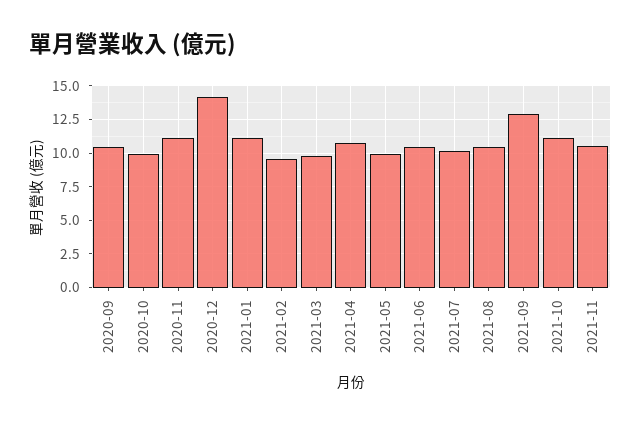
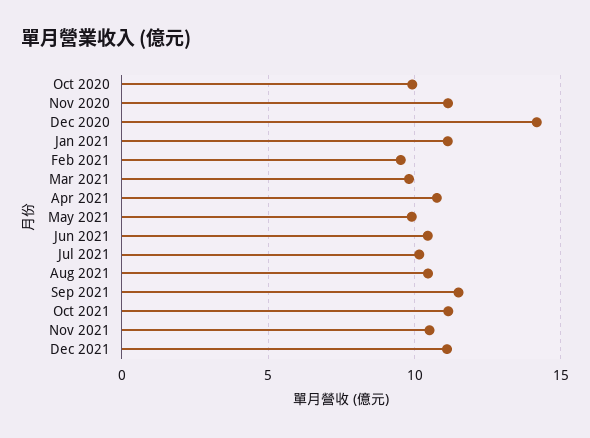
2020-09: 10.5 -> none
2021-09: 13 -> 11.5
Dec 2021: none -> 11

